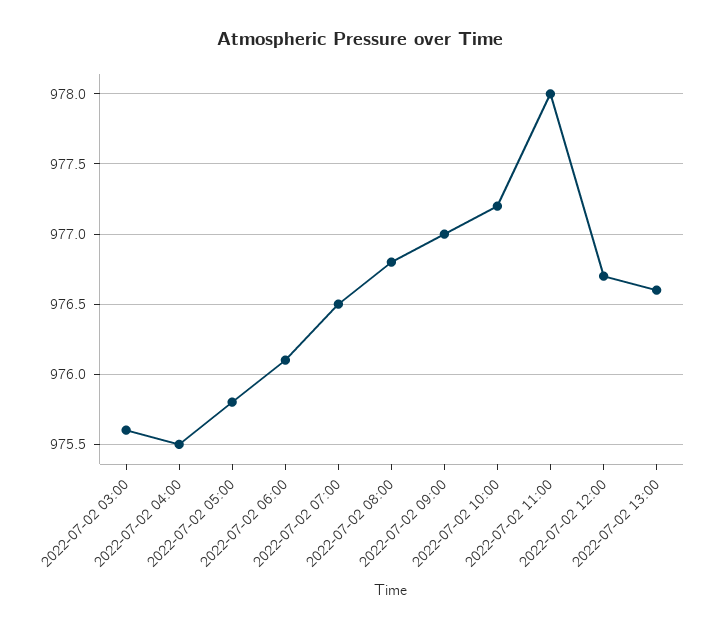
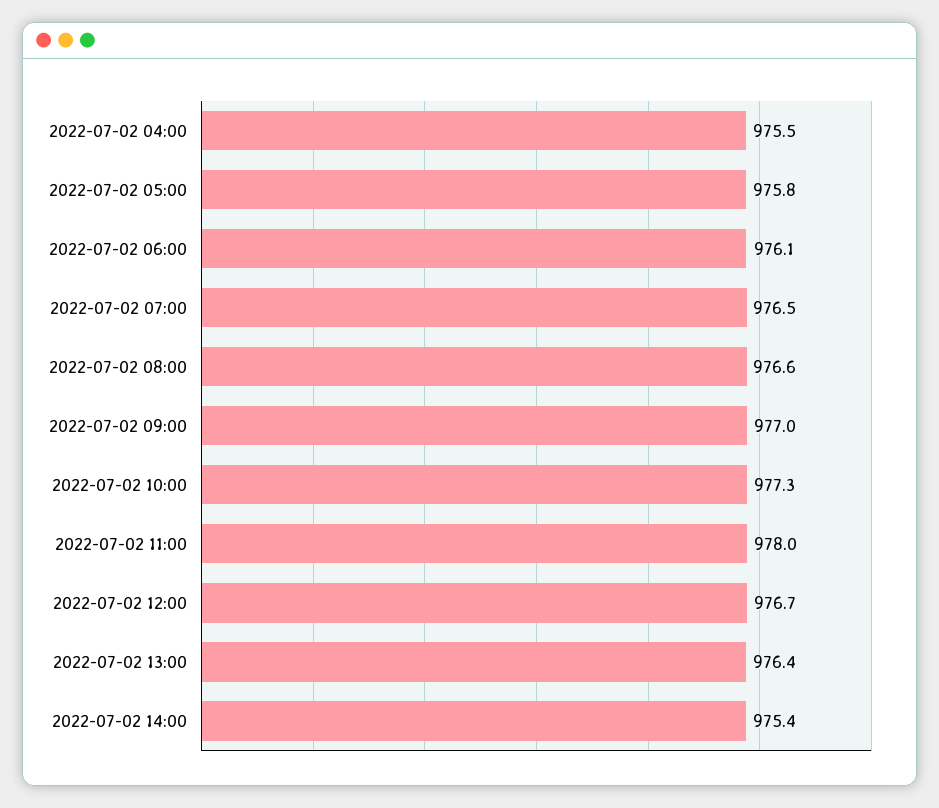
2022-07-02 03:00: 975.6 -> none
2022-07-02 08:00: 976.8 -> 976.6
2022-07-02 10:00: 977.2 -> 977.3
2022-07-02 13:00: 976.6 -> 976.4
2022-07-02 14:00: none -> 975.4

